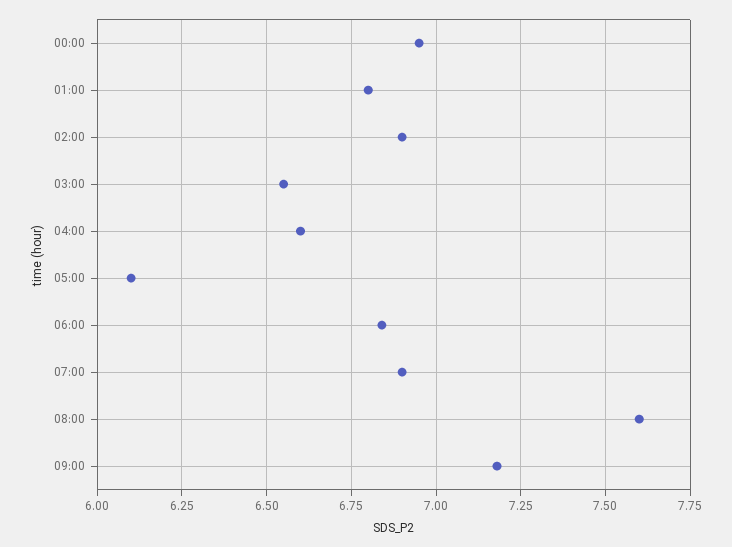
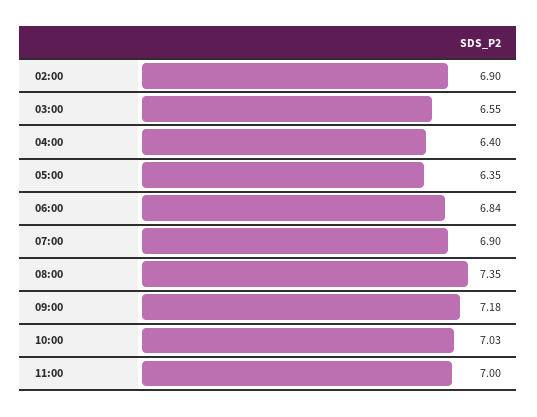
00:00: 6.95 -> none
01:00: 6.8 -> none
04:00: 6.6 -> 6.4
05:00: 6.1 -> 6.35
08:00: 7.6 -> 7.35
10:00: none -> 7.03
11:00: none -> 7

